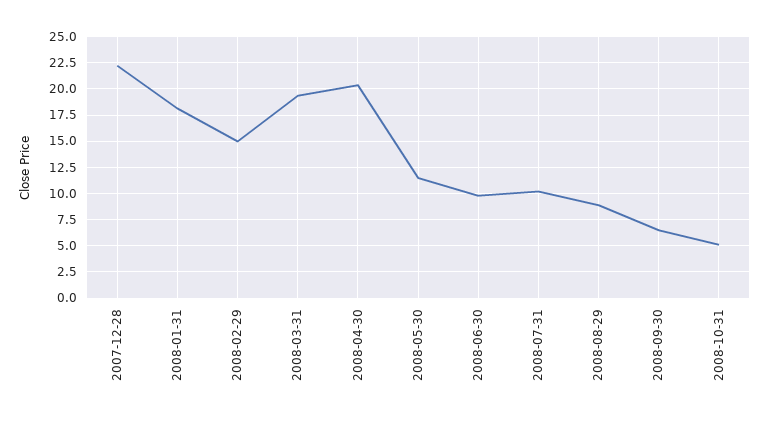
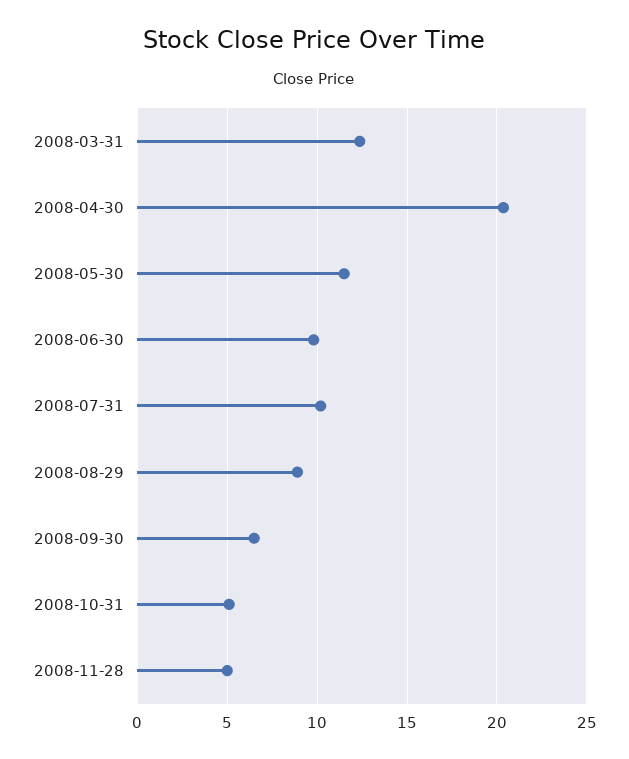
2007-12-28: 22.5 -> none
2008-01-31: 17.5 -> none
2008-02-29: 15 -> none
2008-03-31: 20 -> 12.5
2008-11-28: none -> 5

